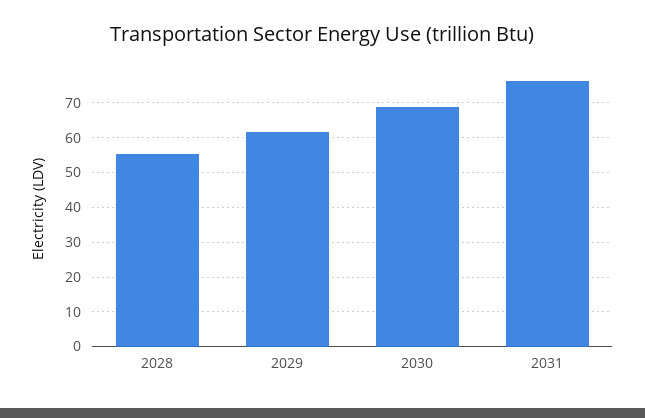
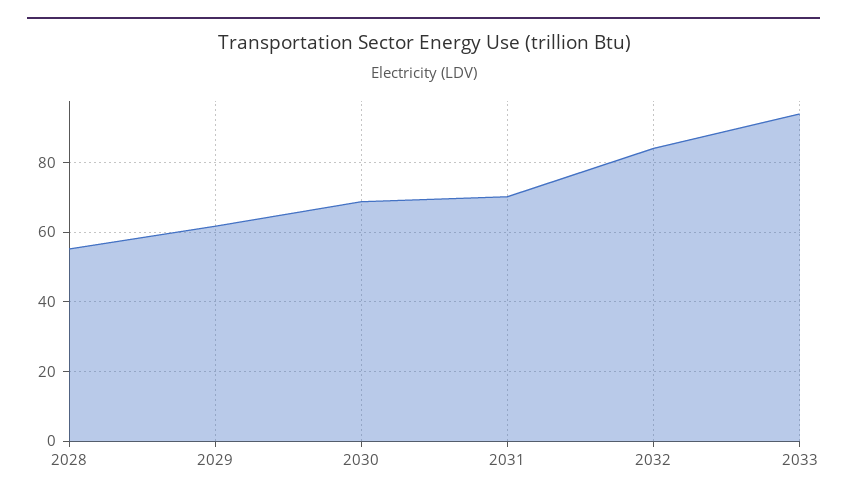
2031: 76 -> 70
2032: none -> 84
2033: none -> 94

